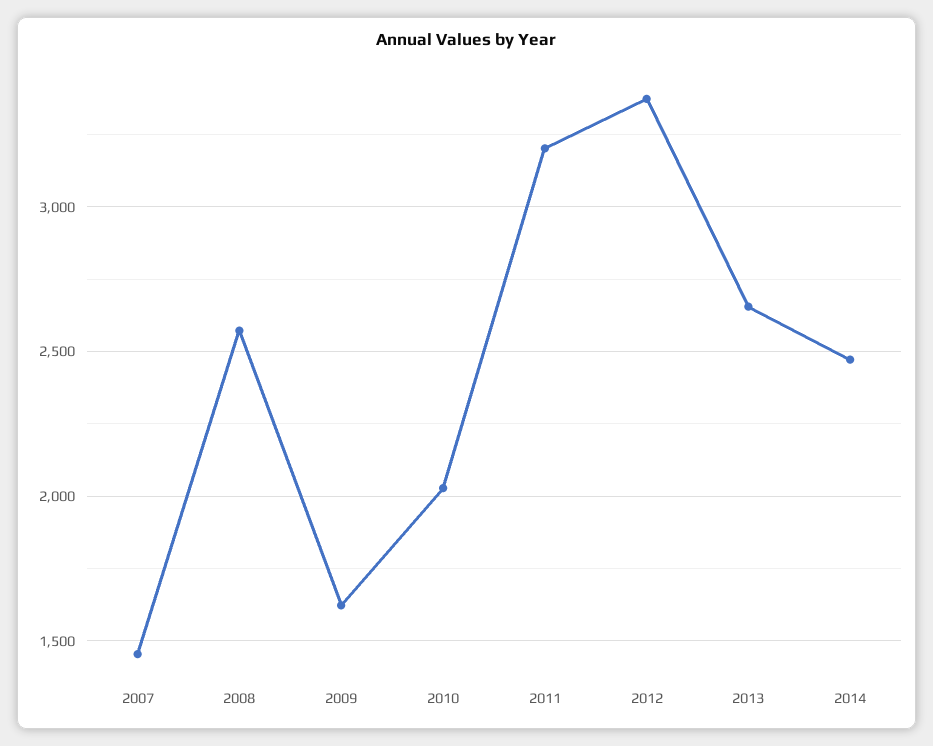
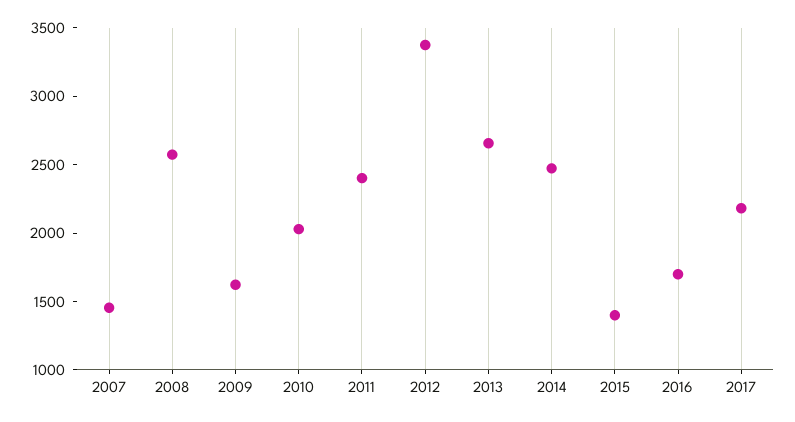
2011: 3200 -> 2400
2015: none -> 1400
2016: none -> 1700
2017: none -> 2200

